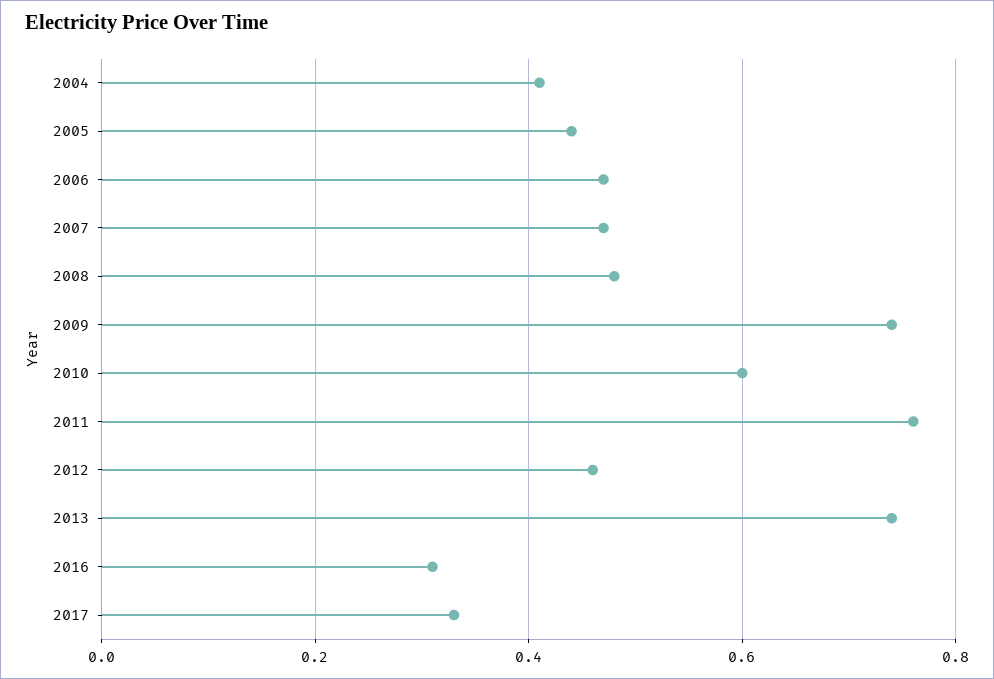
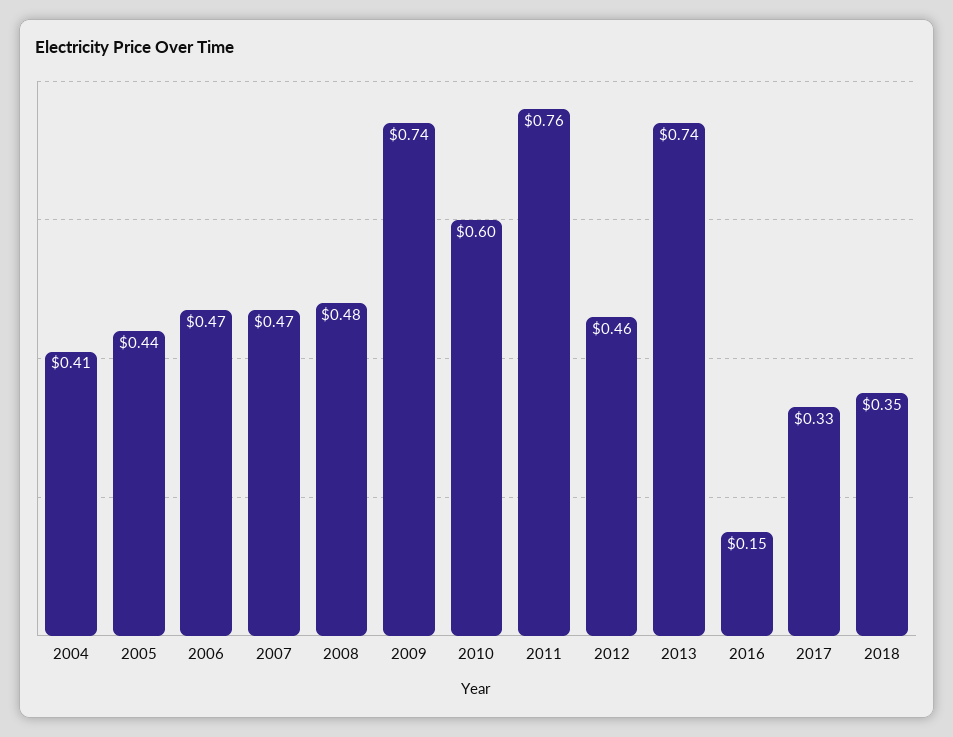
2016: 0.3 -> 0.15
2018: none -> 0.35

